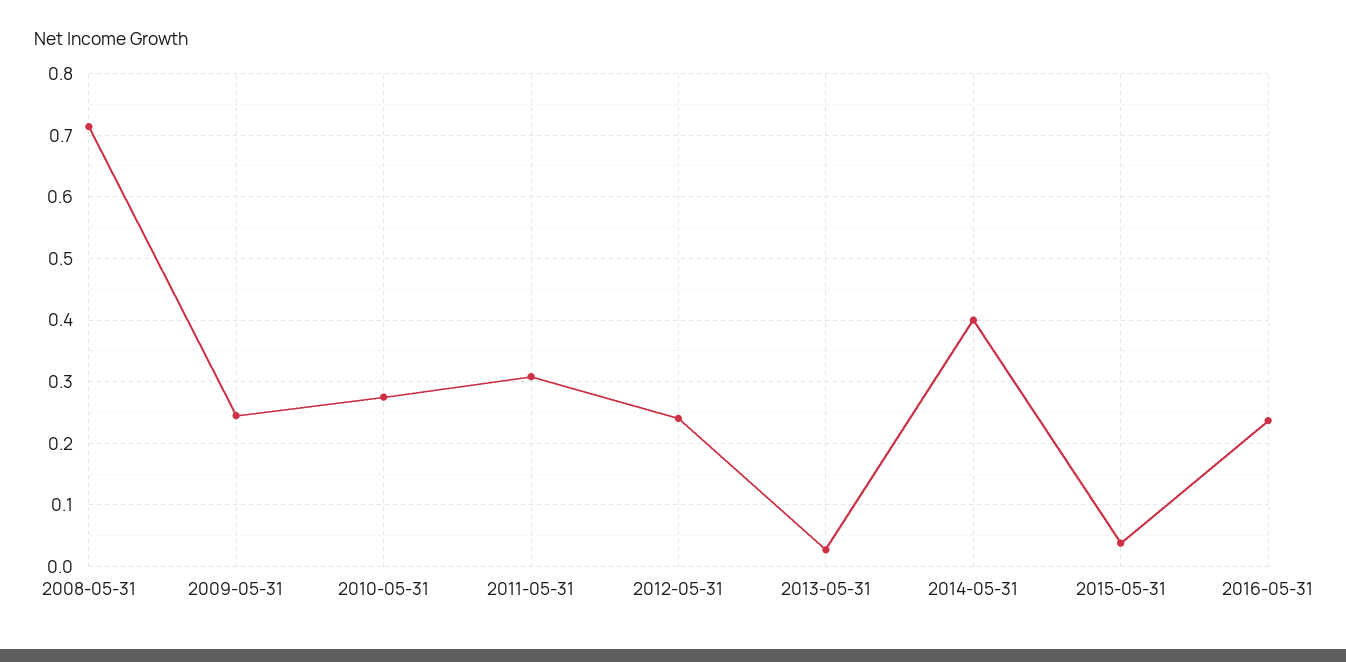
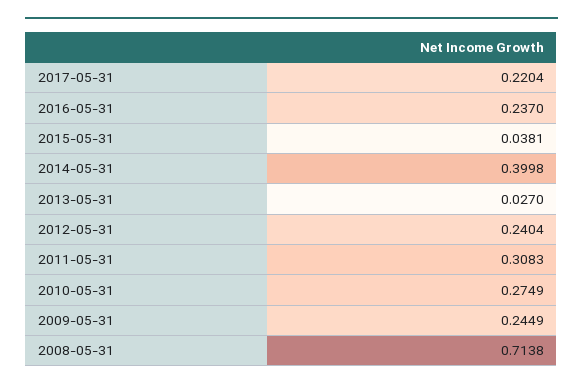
2017-05-31: none -> 0.2204

